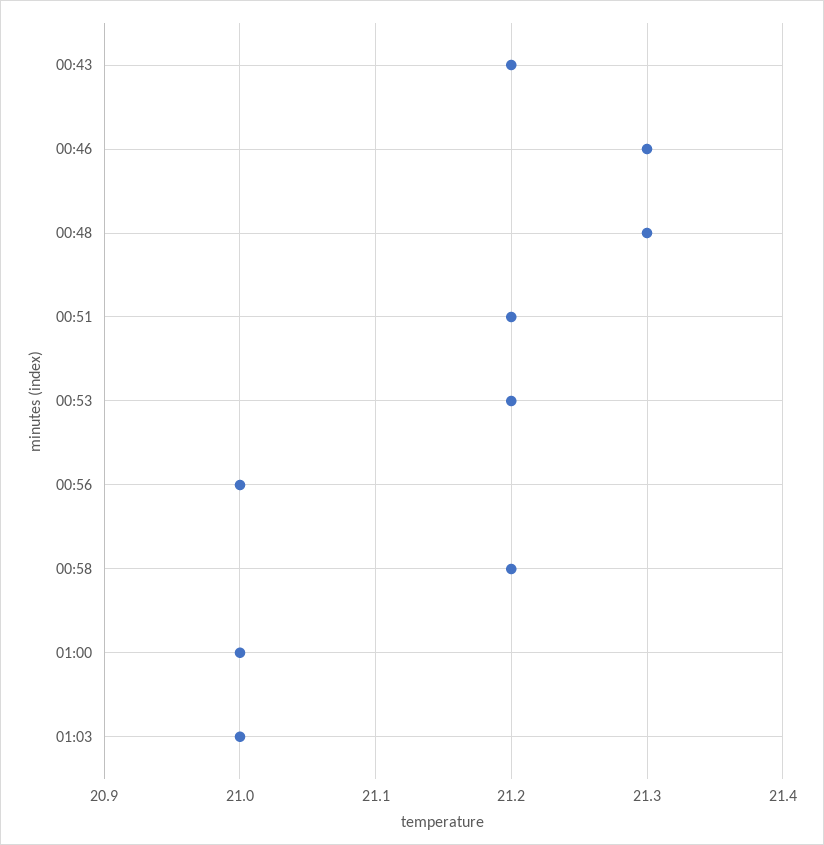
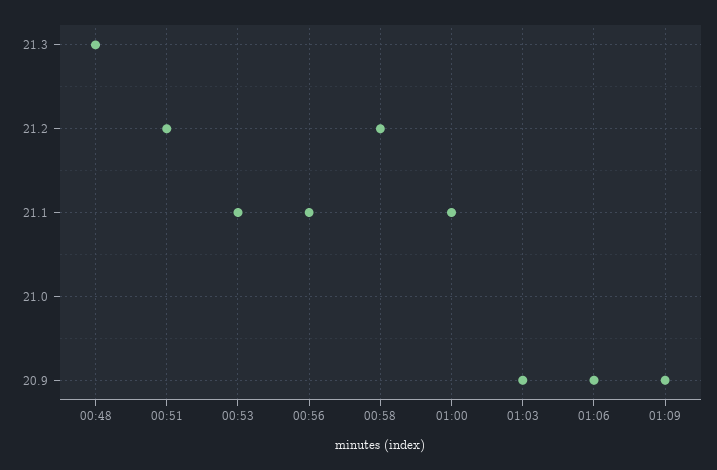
00:43: 21.2 -> none
00:46: 21.3 -> none
00:53: 21.2 -> 21.1
00:56: 21 -> 21.1
01:00: 21 -> 21.1
01:03: 21 -> 20.9
01:06: none -> 20.9
01:09: none -> 20.9

